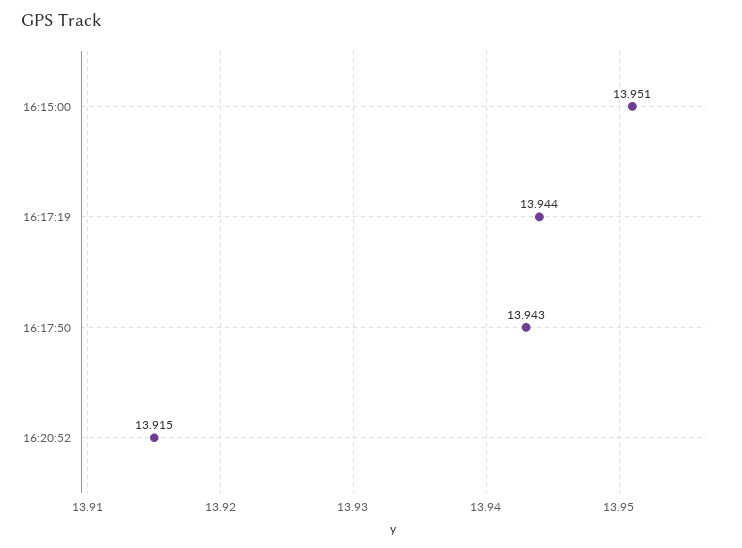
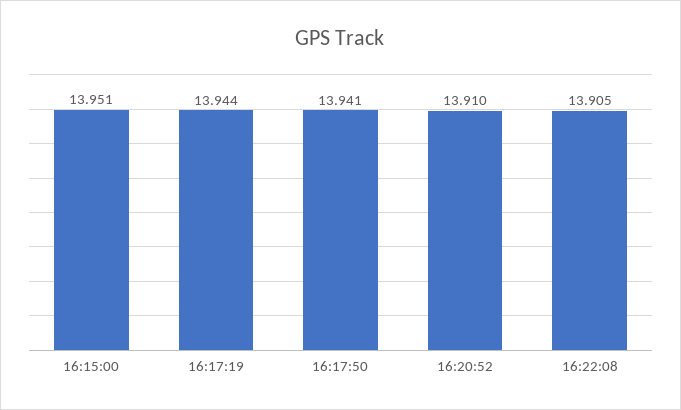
16:17:50: 13.943 -> 13.941
16:20:52: 13.915 -> 13.91
16:22:08: none -> 13.905

